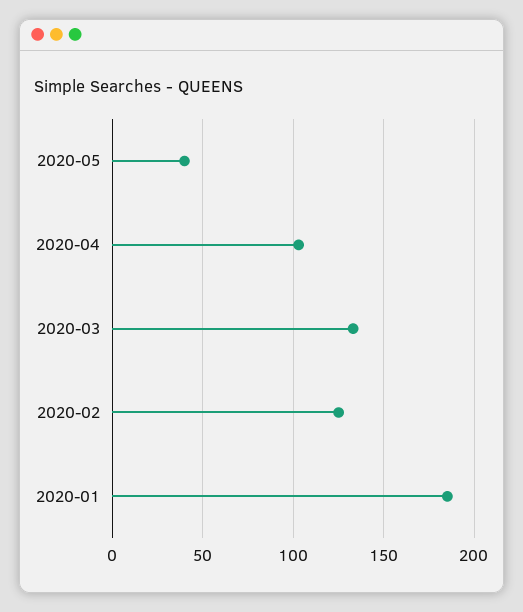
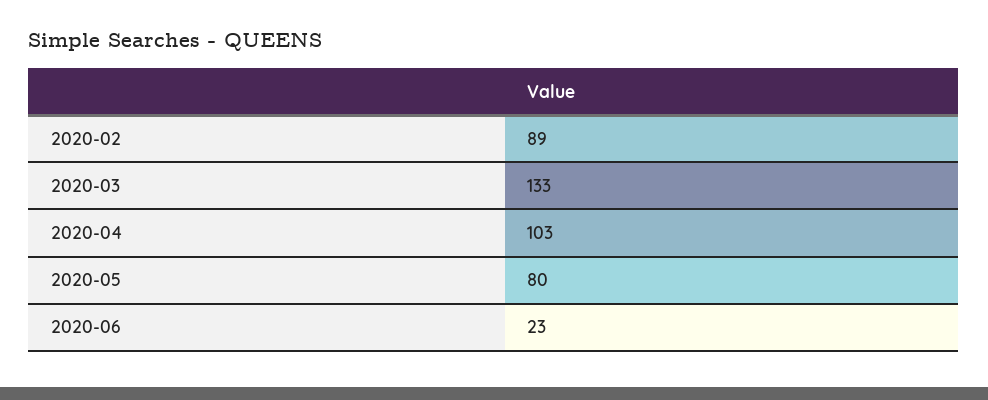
2020-05: 40 -> 80
2020-02: 125 -> 89
2020-01: 185 -> none
2020-06: none -> 23

